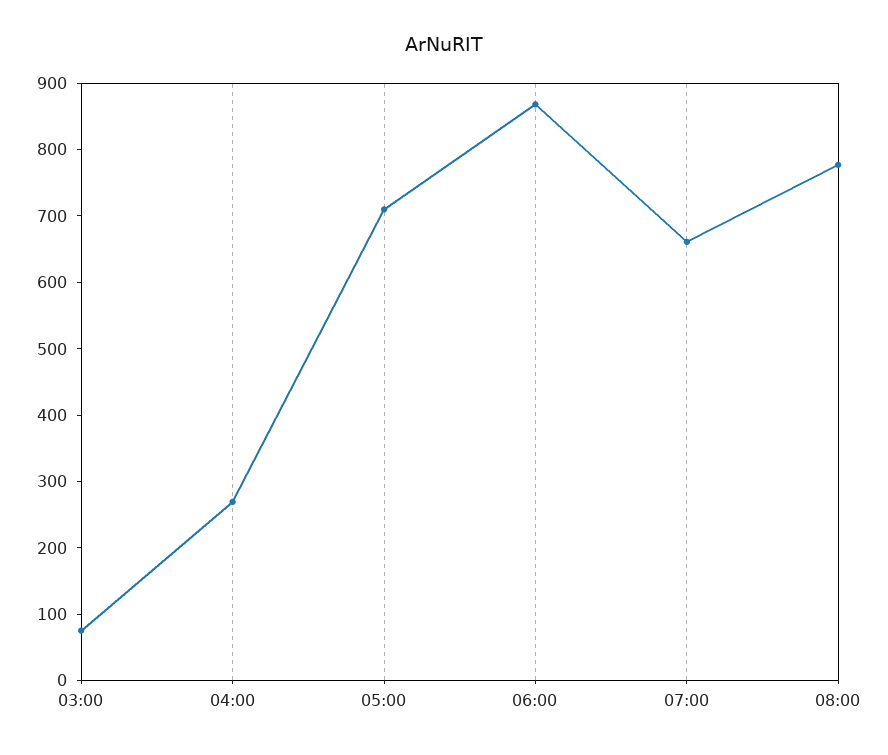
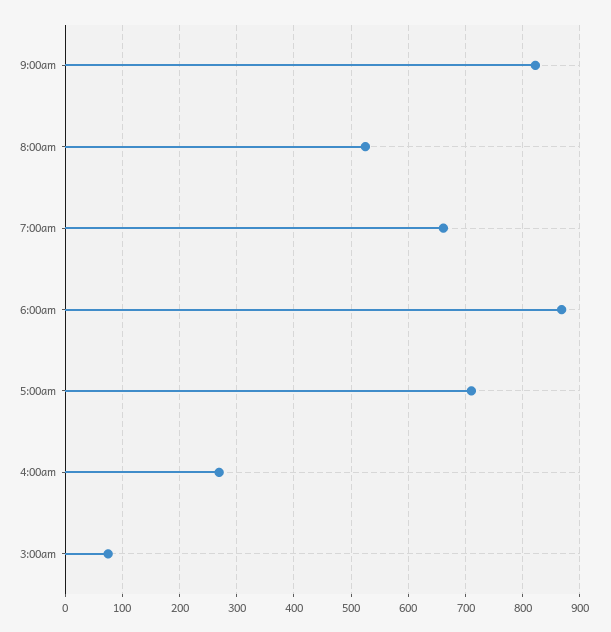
08:00: 780 -> 520
9:00am: none -> 820

